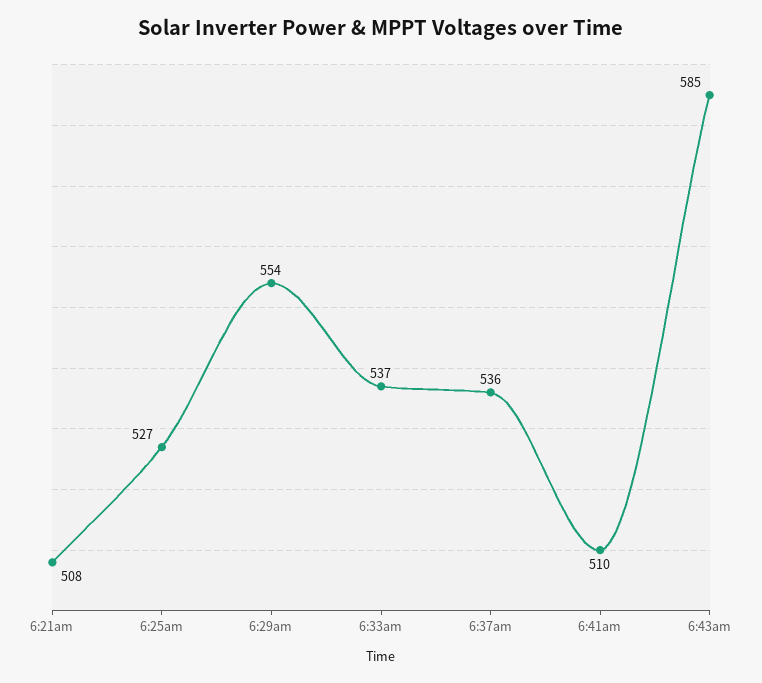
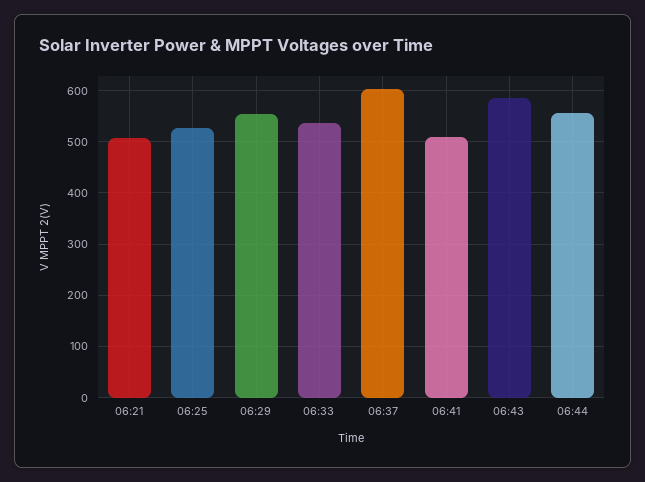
6:37am: 536 -> 600
06:44: none -> 560

